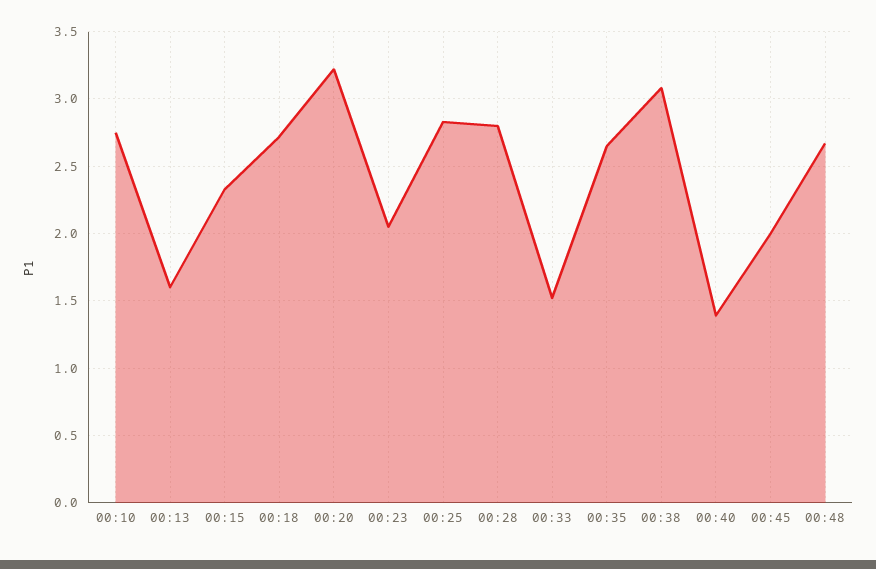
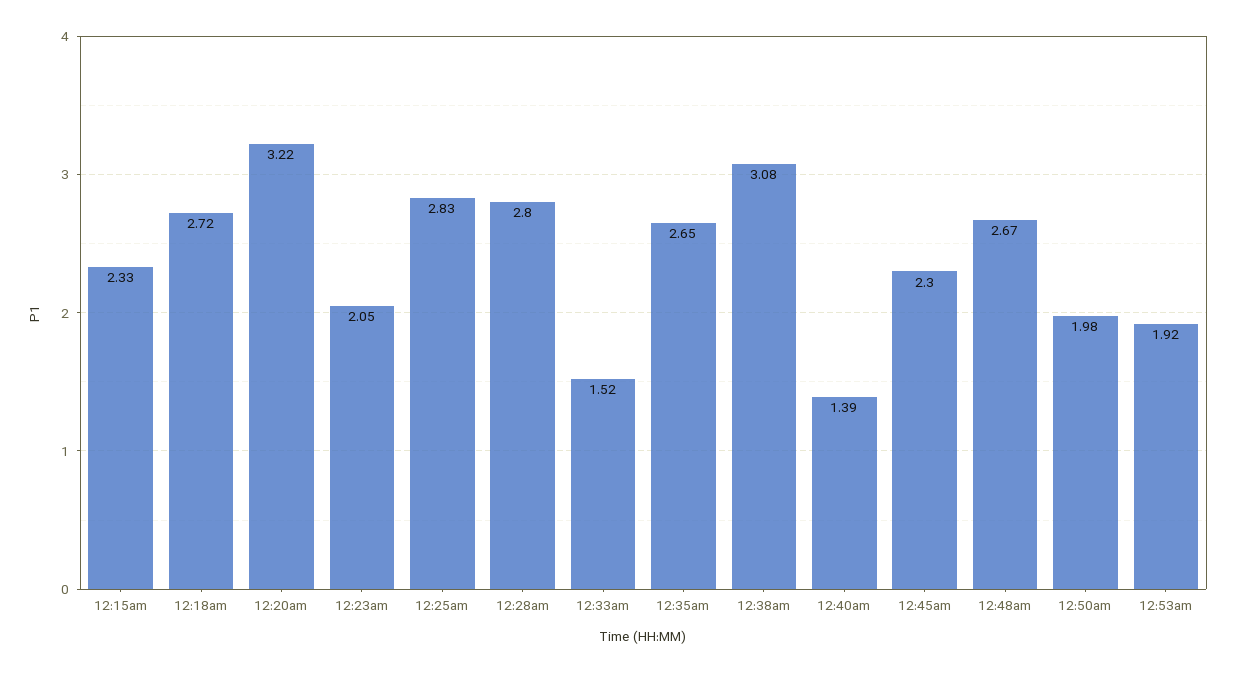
00:10: 2.75 -> none
00:13: 1.6 -> none
00:45: 2 -> 2.3
12:50am: none -> 1.98
12:53am: none -> 1.92

